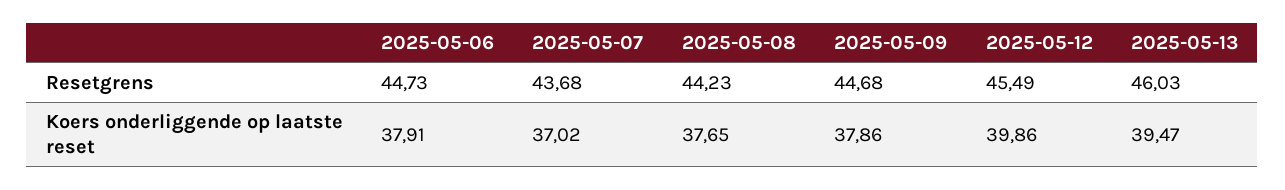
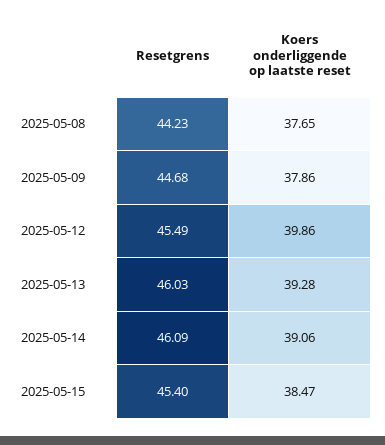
2025-05-06, Resetgrens: 44.73 -> none
2025-05-07, Resetgrens: 43.68 -> none
2025-05-06, Koers onderliggende op laatste reset: 37.91 -> none
2025-05-07, Koers onderliggende op laatste reset: 37.02 -> none
2025-05-13, Koers onderliggende op laatste reset: 39.47 -> 39.28
2025-05-14, Resetgrens: none -> 46.09
2025-05-14, Koers onderliggende op laatste reset: none -> 39.06
2025-05-15, Resetgrens: none -> 45.4
2025-05-15, Koers onderliggende op laatste reset: none -> 38.47

